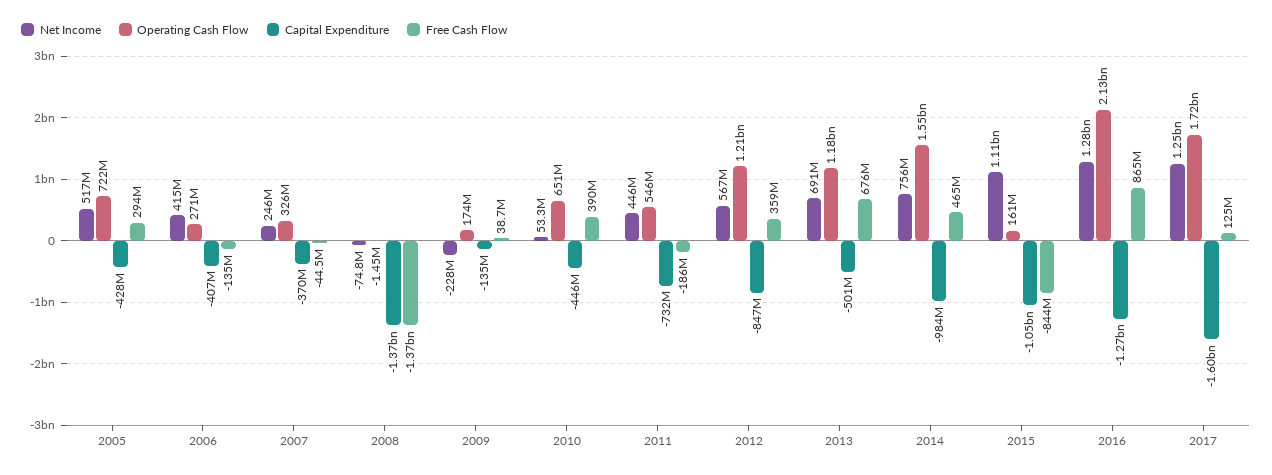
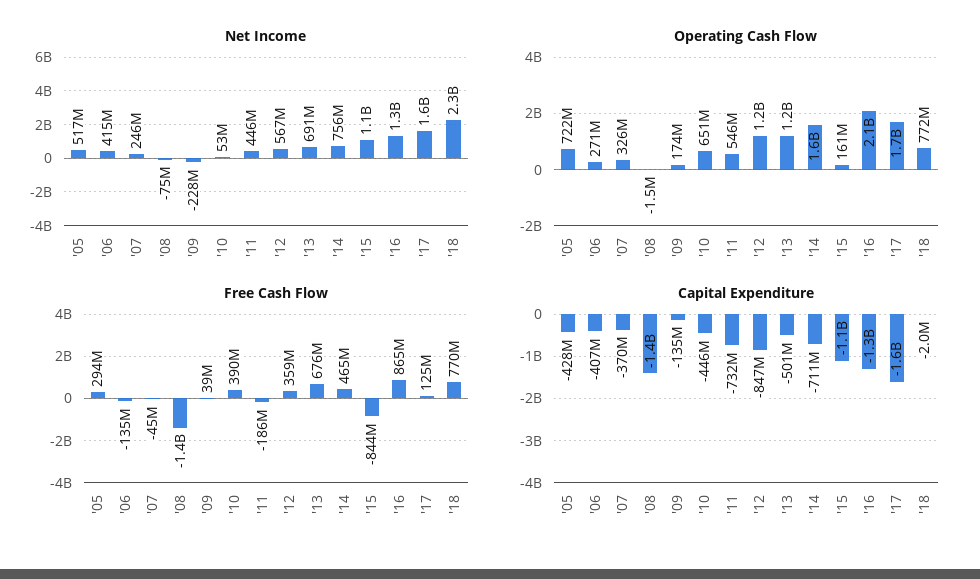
Capital Expenditure, 2014: -984000000 -> -711000000
Net Income, 2017: 1250000000 -> 1600000000
Net Income, '18: none -> 2300000000
Operating Cash Flow, '18: none -> 772000000
Free Cash Flow, '18: none -> 770000000
Capital Expenditure, '18: none -> -2000000

